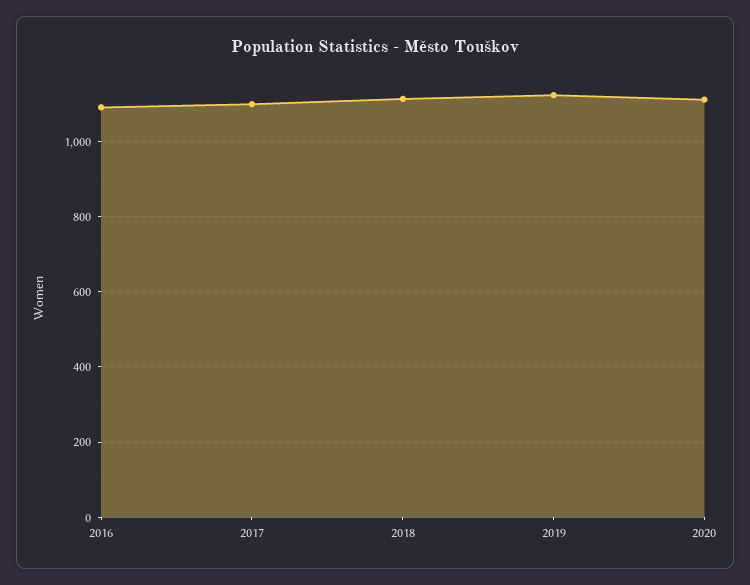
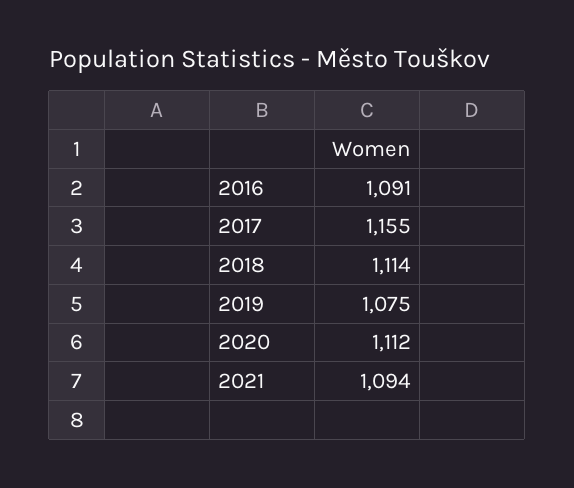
2017: 1100 -> 1155
2019: 1120 -> 1075
2021: none -> 1094

